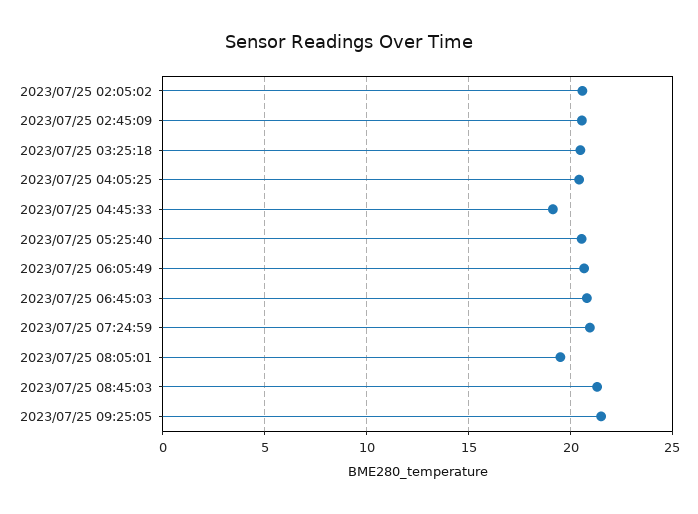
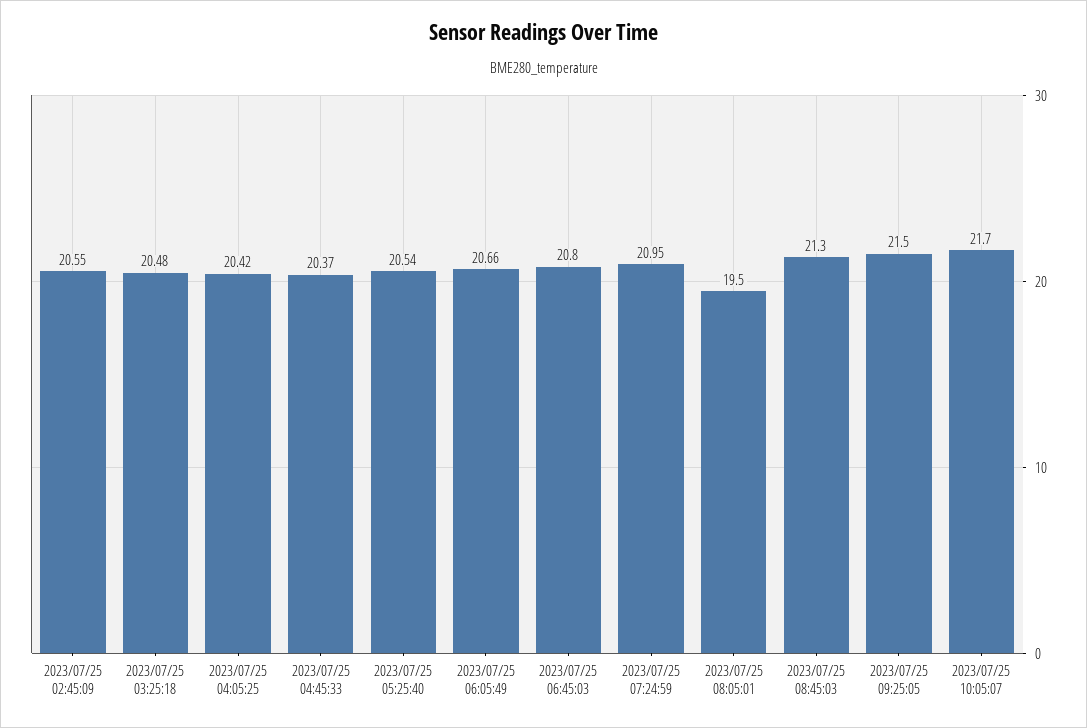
2023/07/25 02:05:02: 20.5 -> none
2023/07/25 04:45:33: 19 -> 20.37
2023/07/25 10:05:07: none -> 21.7

